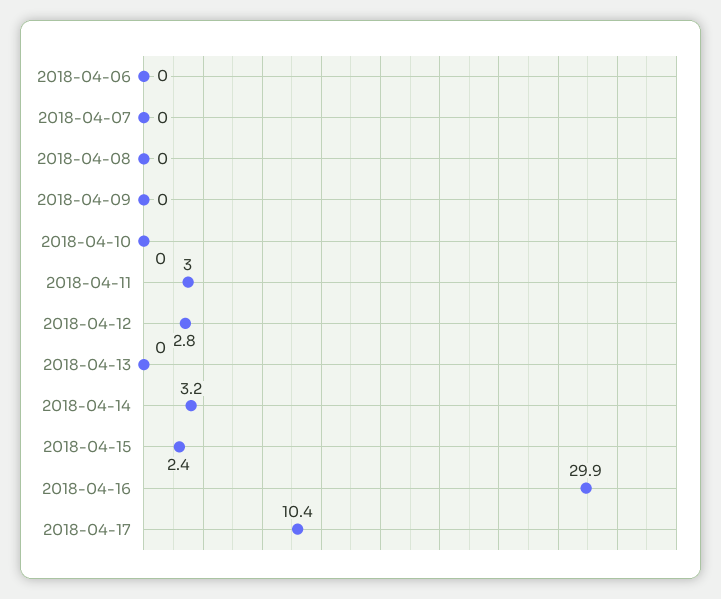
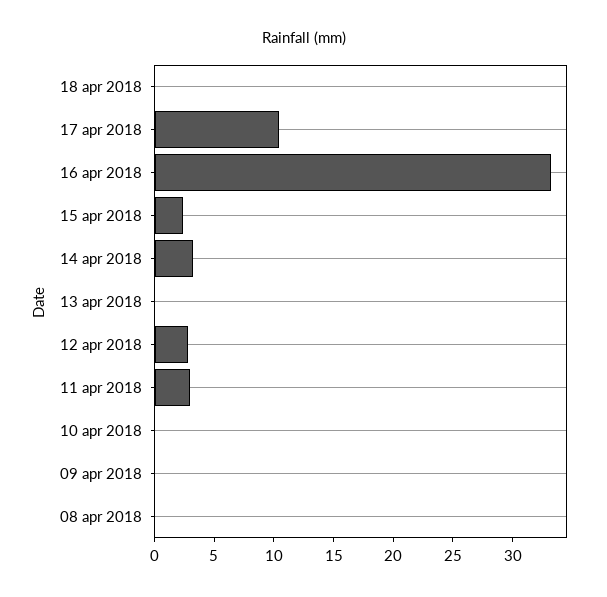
2018-04-06: 0 -> none
2018-04-07: 0 -> none
2018-04-16: 29.9 -> 33
18 apr 2018: none -> 0

